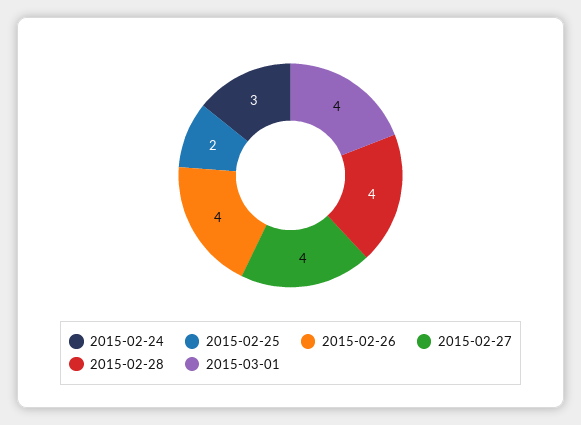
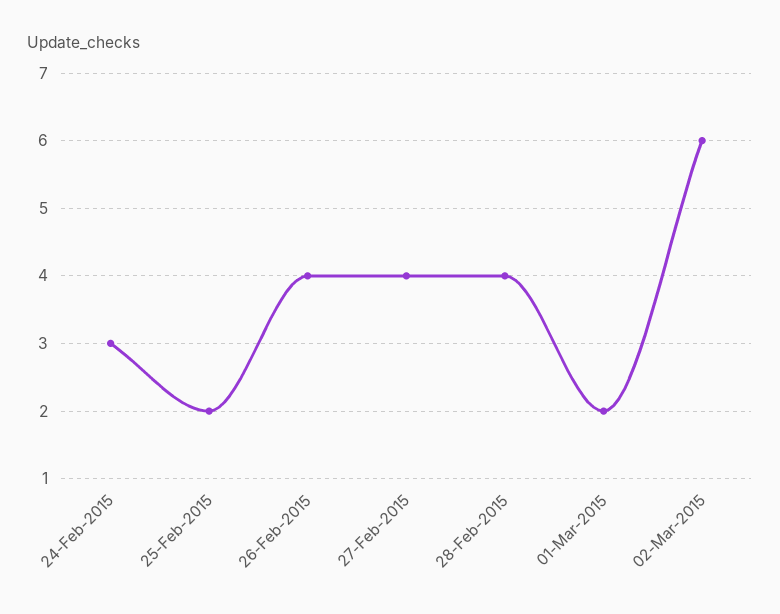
2015-03-01: 4 -> 2
02-Mar-2015: none -> 6

